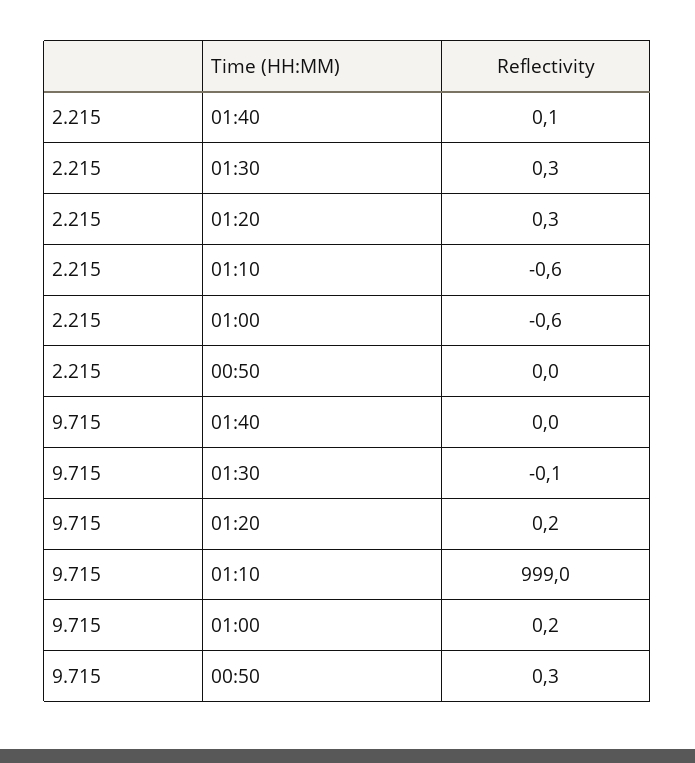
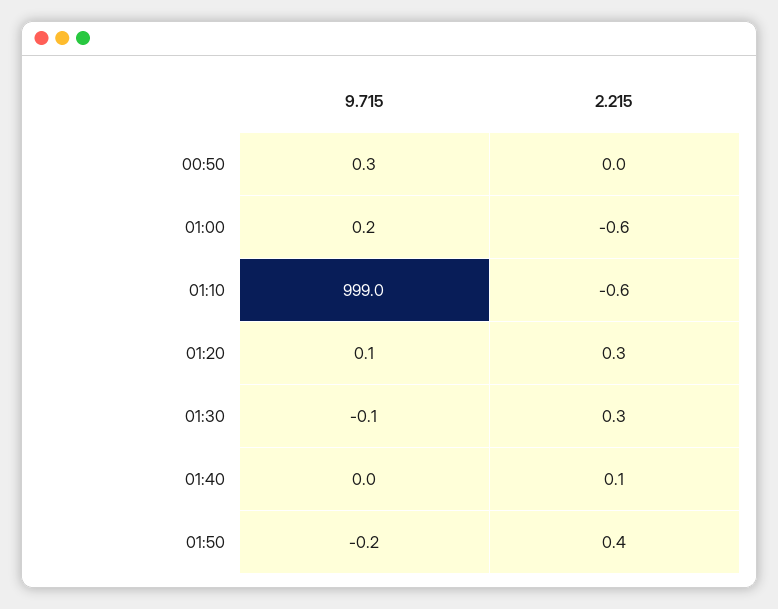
9.715, 01:20: 0.2 -> 0.1
9.715, 01:50: none -> -0.2
2.215, 01:50: none -> 0.4

